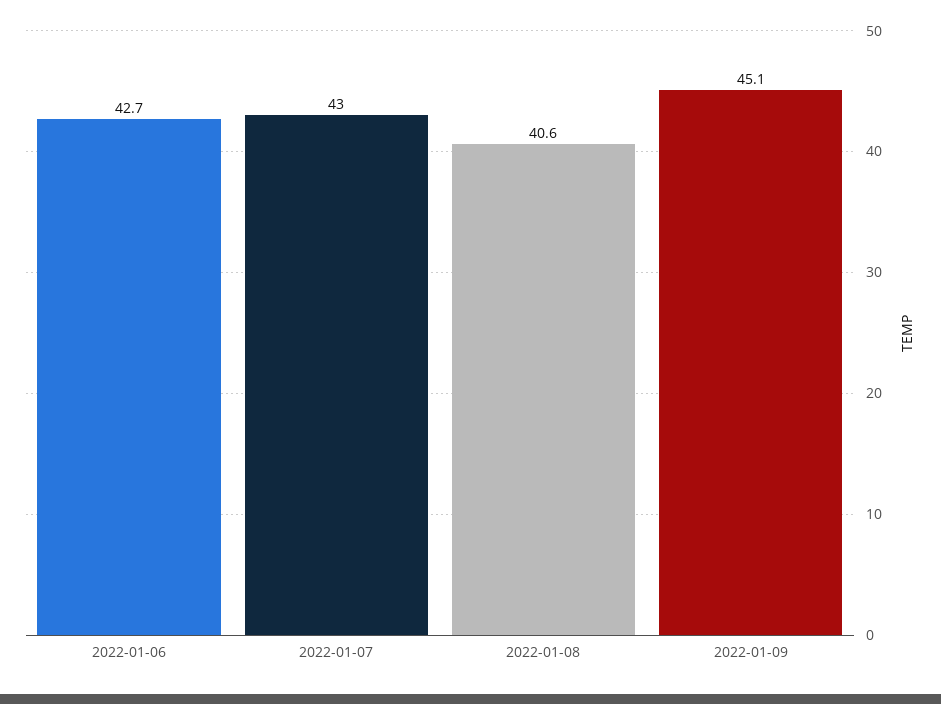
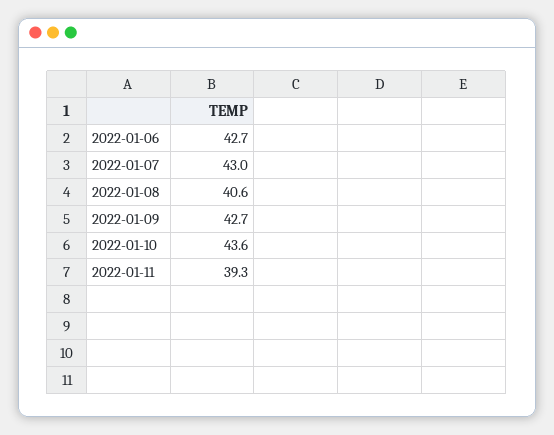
2022-01-09: 45.1 -> 42.7
2022-01-10: none -> 43.6
2022-01-11: none -> 39.3

